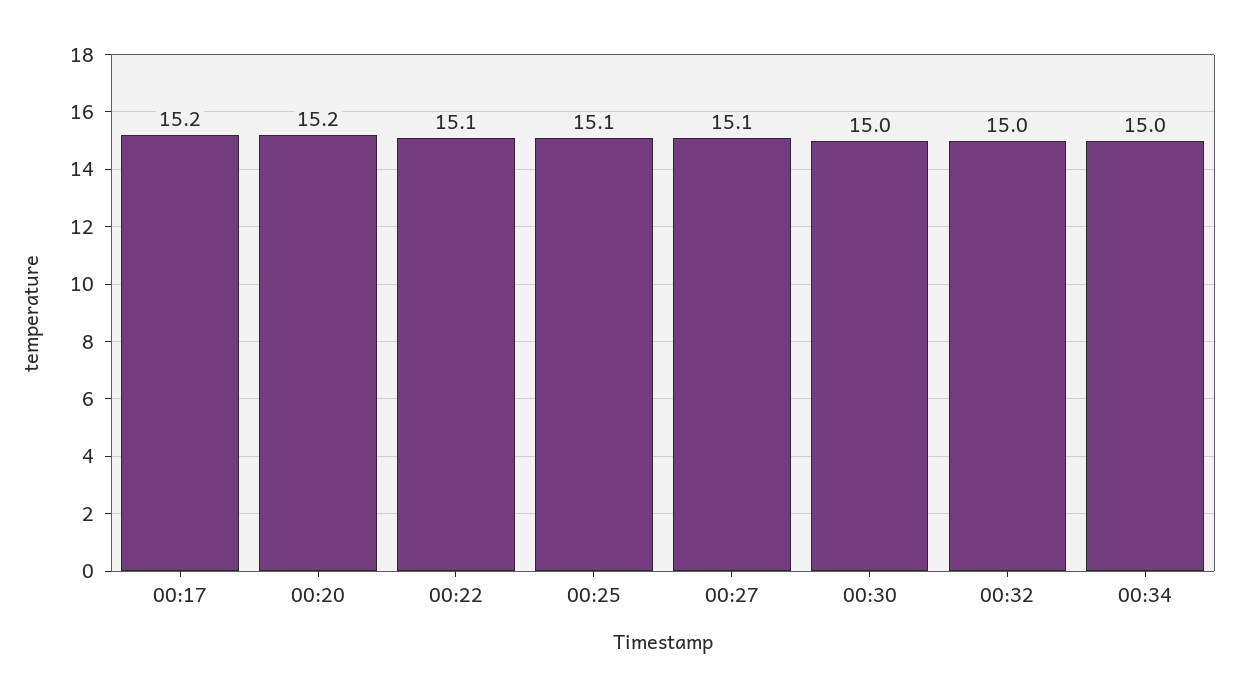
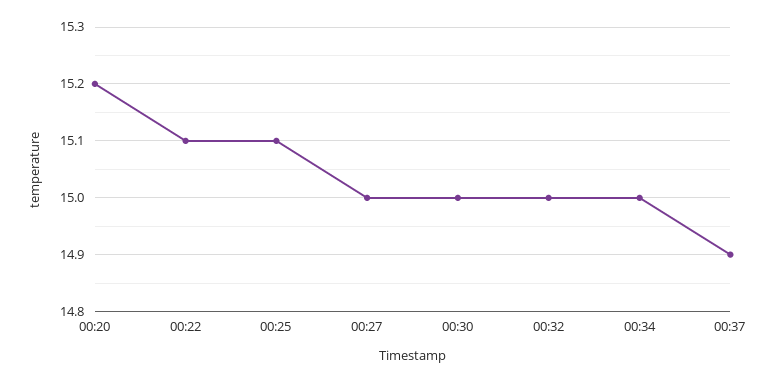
00:17: 15.2 -> none
00:27: 15.1 -> 15
00:37: none -> 14.9

